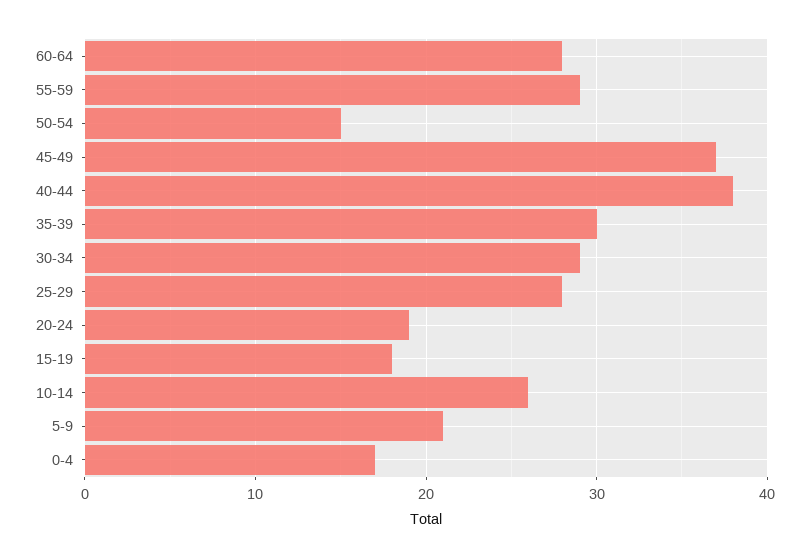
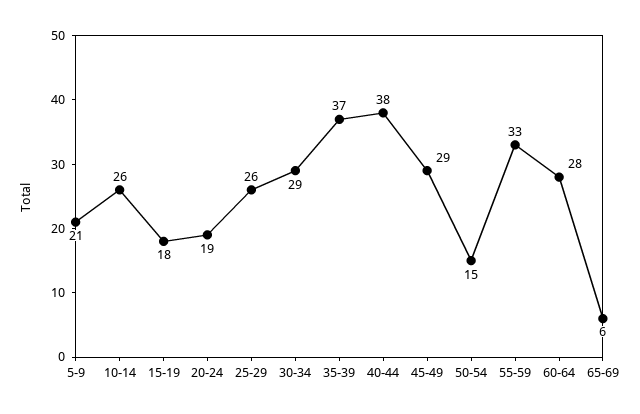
55-59: 29 -> 33
45-49: 37 -> 29
35-39: 30 -> 37
25-29: 28 -> 26
0-4: 17 -> none
65-69: none -> 6

